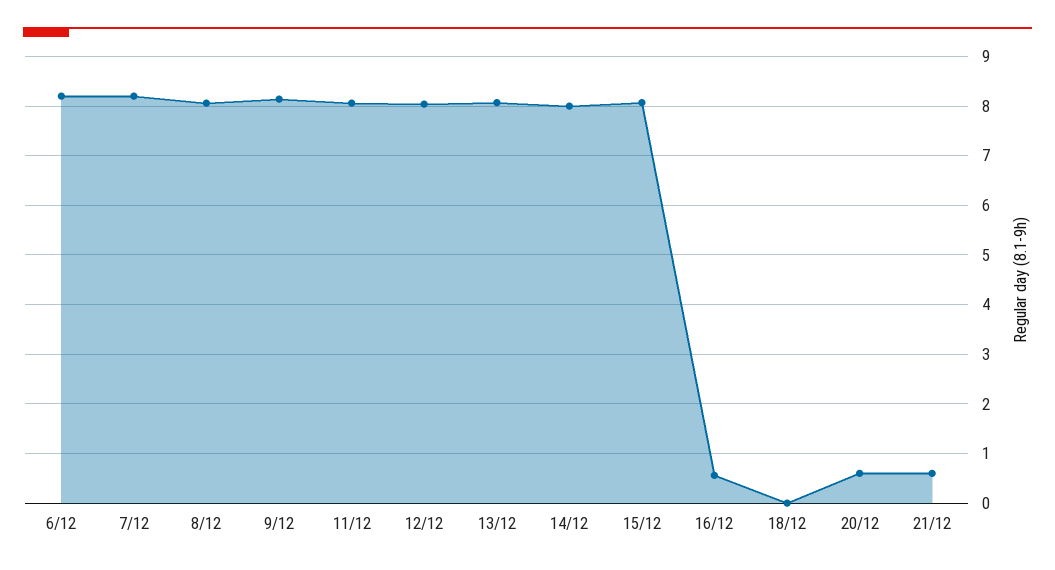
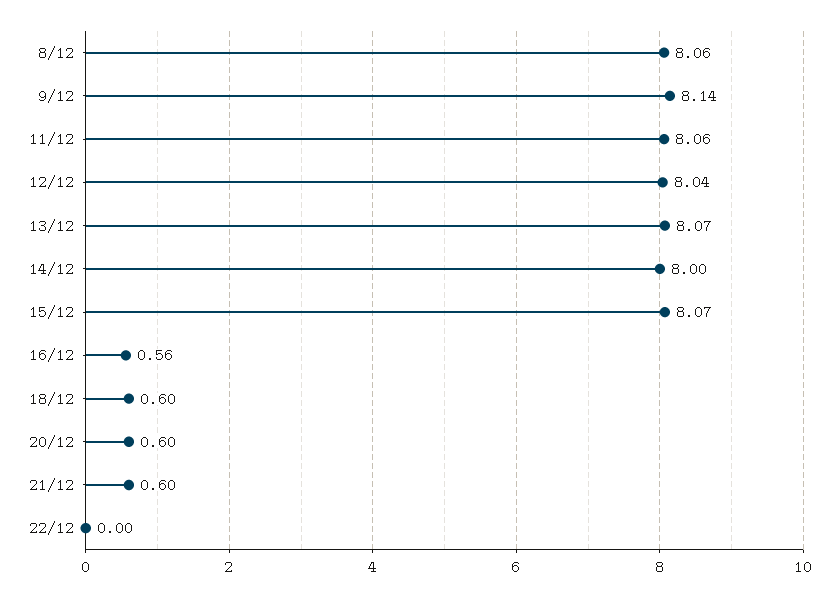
6/12: 8.2 -> none
7/12: 8.2 -> none
18/12: 0 -> 0.6
22/12: none -> 0

